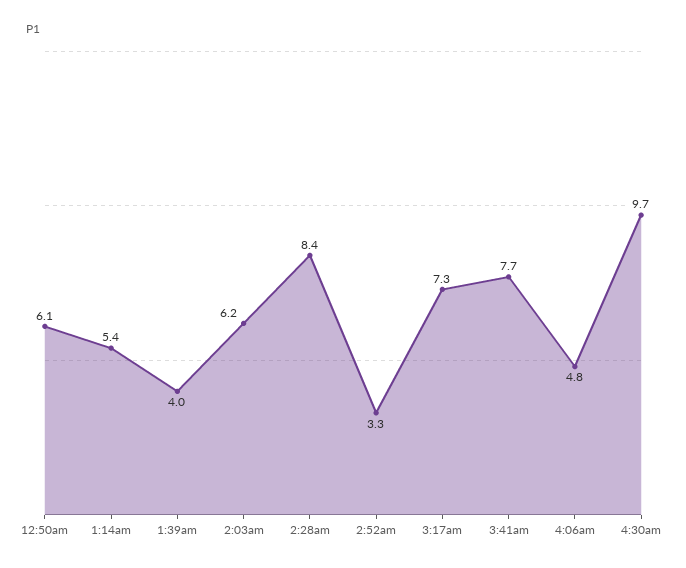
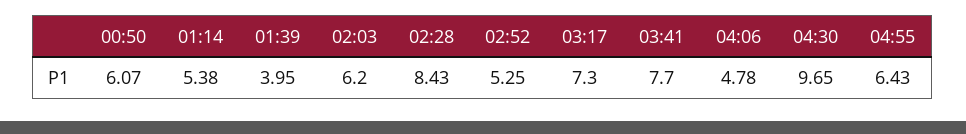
2:52am: 3.3 -> 5.25
04:55: none -> 6.43

